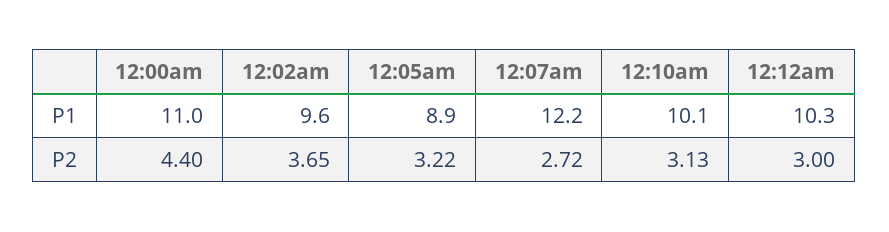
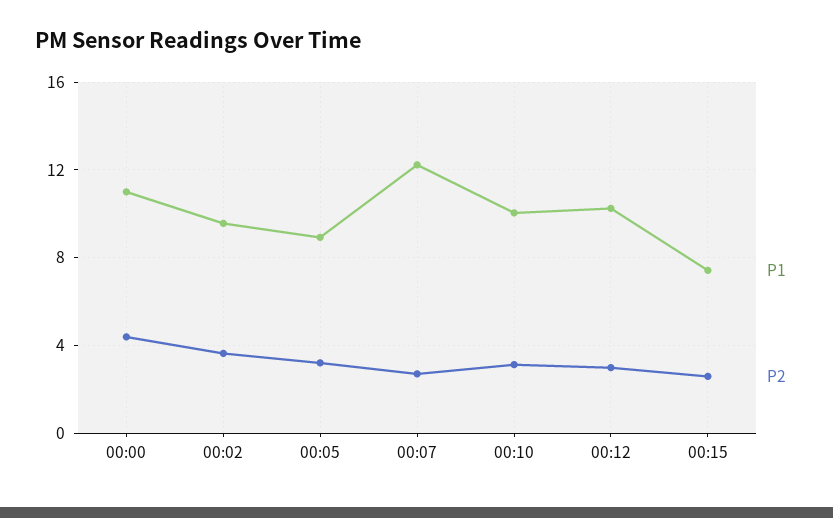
P1, 00:15: none -> 7.5
P2, 00:15: none -> 2.5

